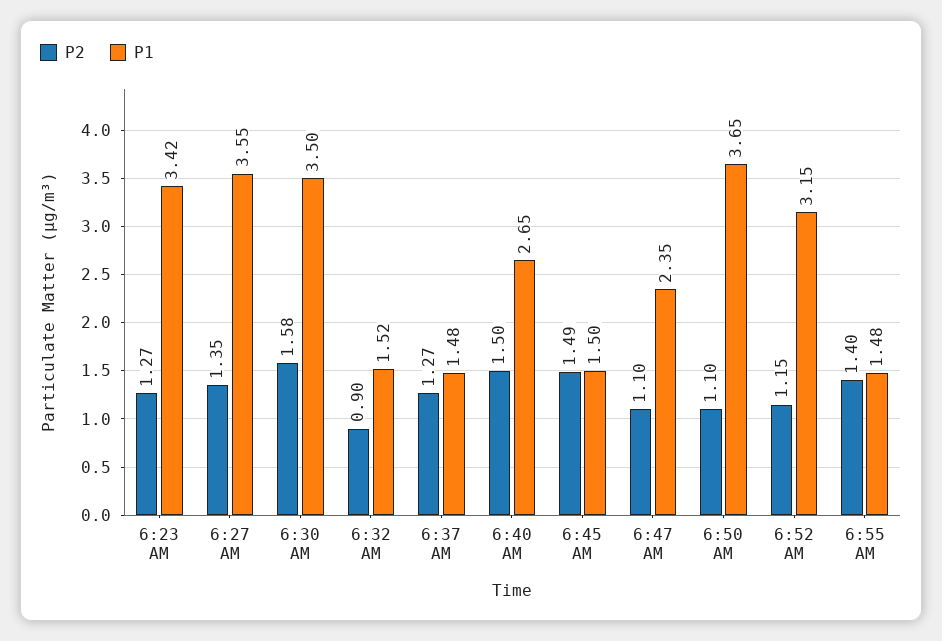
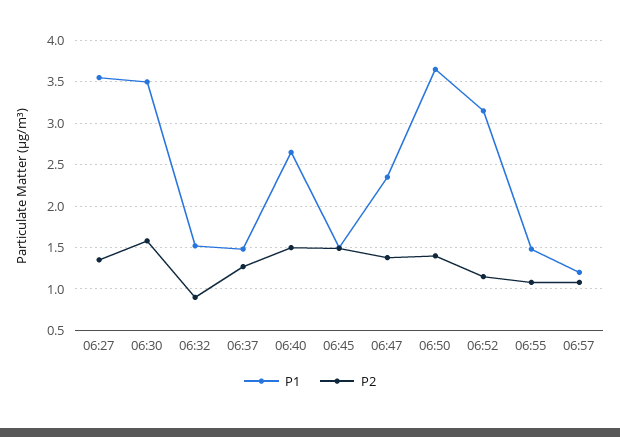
P2, 6:23 AM: 1.27 -> none
P1, 6:23 AM: 3.42 -> none
P2, 6:47 AM: 1.1 -> 1.4
P2, 6:50 AM: 1.1 -> 1.4
P2, 6:55 AM: 1.4 -> 1.1
P1, 06:57: none -> 1.2
P2, 06:57: none -> 1.1

